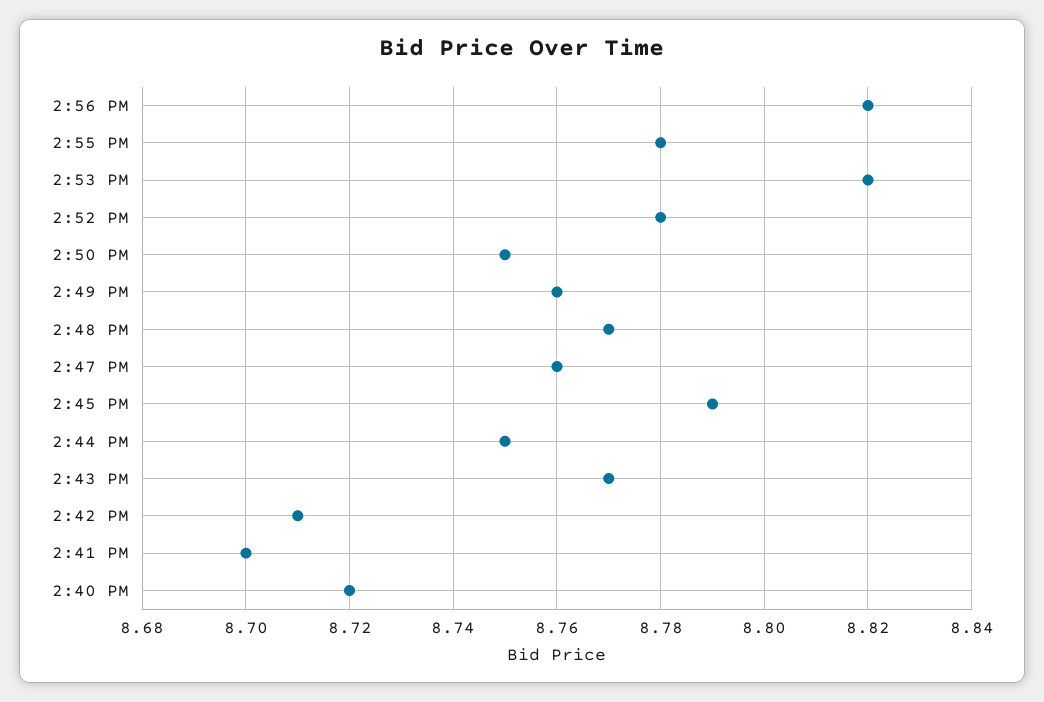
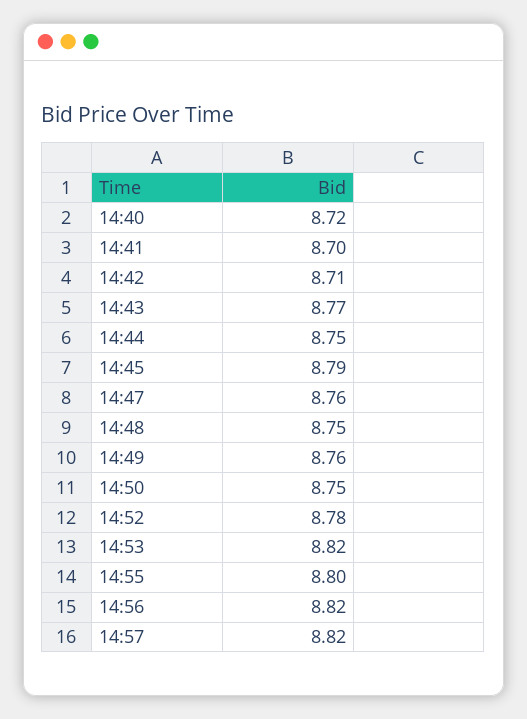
2:55 PM: 8.78 -> 8.8
2:48 PM: 8.77 -> 8.75
14:57: none -> 8.82

